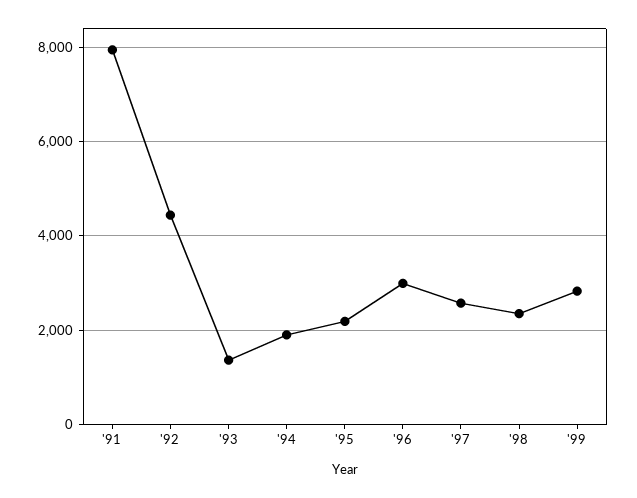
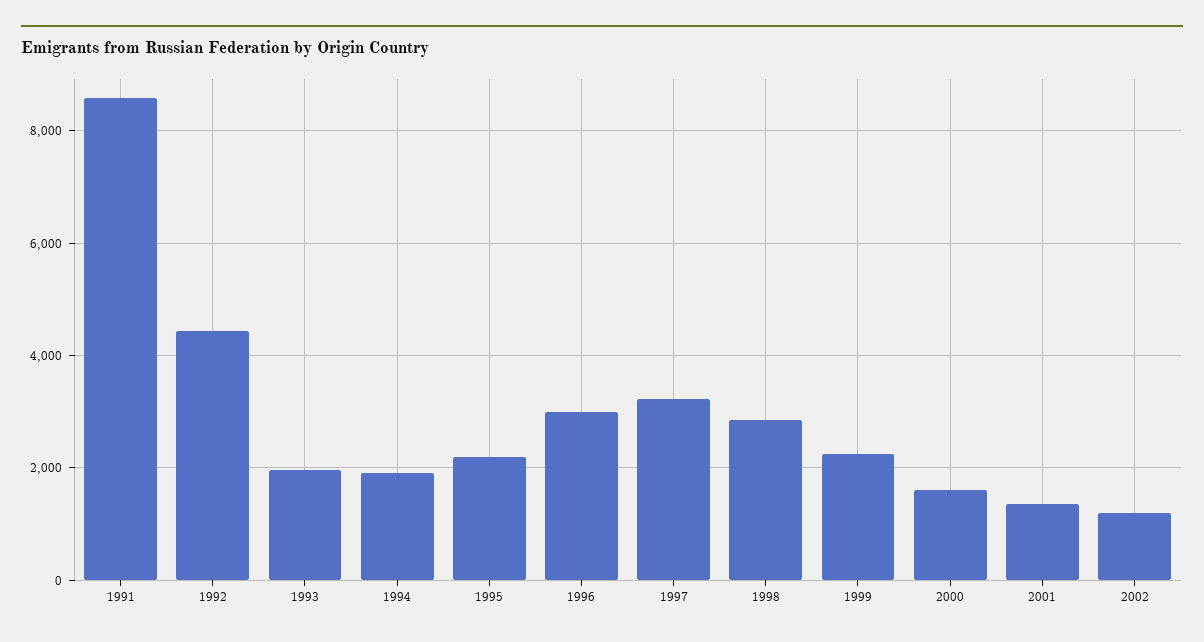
'91: 8000 -> 8600
'93: 1400 -> 2000
'97: 2600 -> 3200
'98: 2400 -> 2800
'99: 2800 -> 2200
2000: none -> 1600
2001: none -> 1400
2002: none -> 1200

